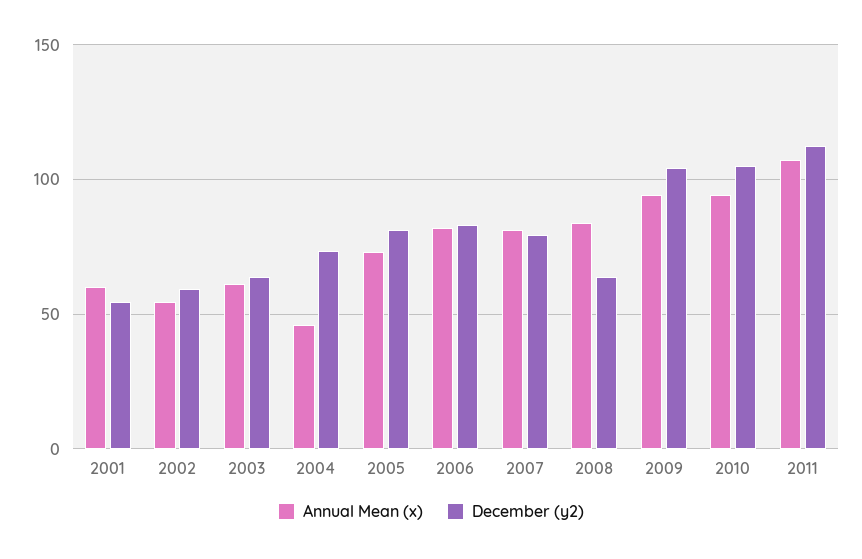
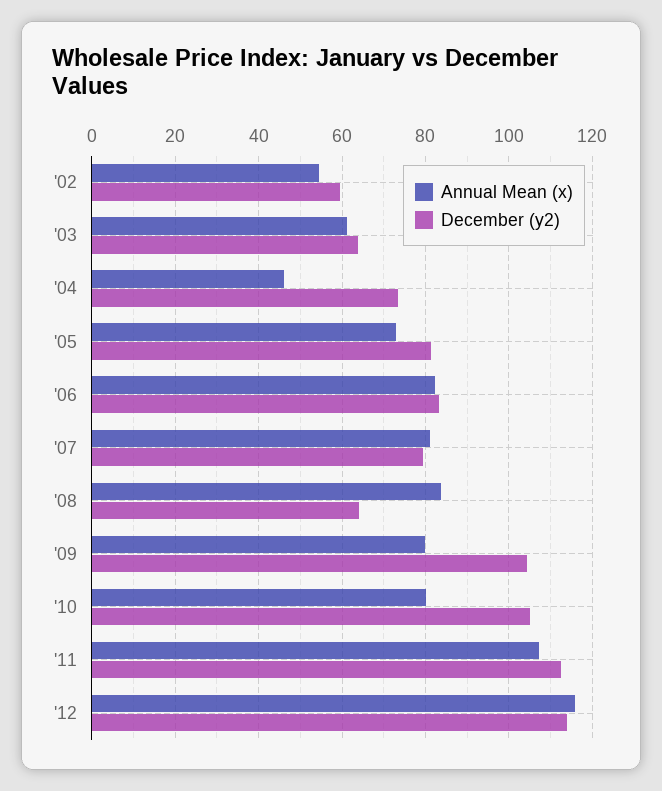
Annual Mean (x), 2001: 60 -> none
December (y2), 2001: 55 -> none
Annual Mean (x), 2009: 95 -> 80
Annual Mean (x), 2010: 95 -> 80
Annual Mean (x), '12: none -> 116
December (y2), '12: none -> 114

